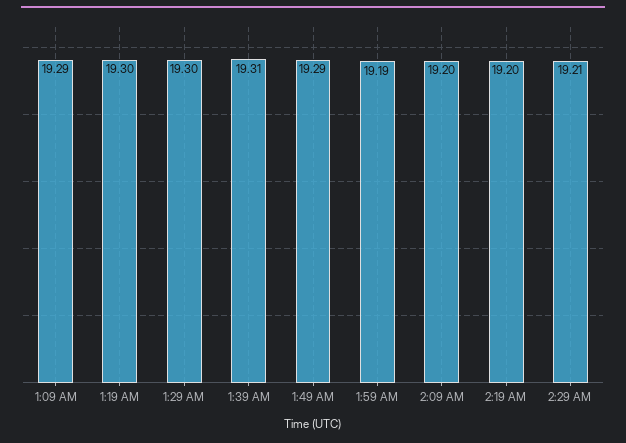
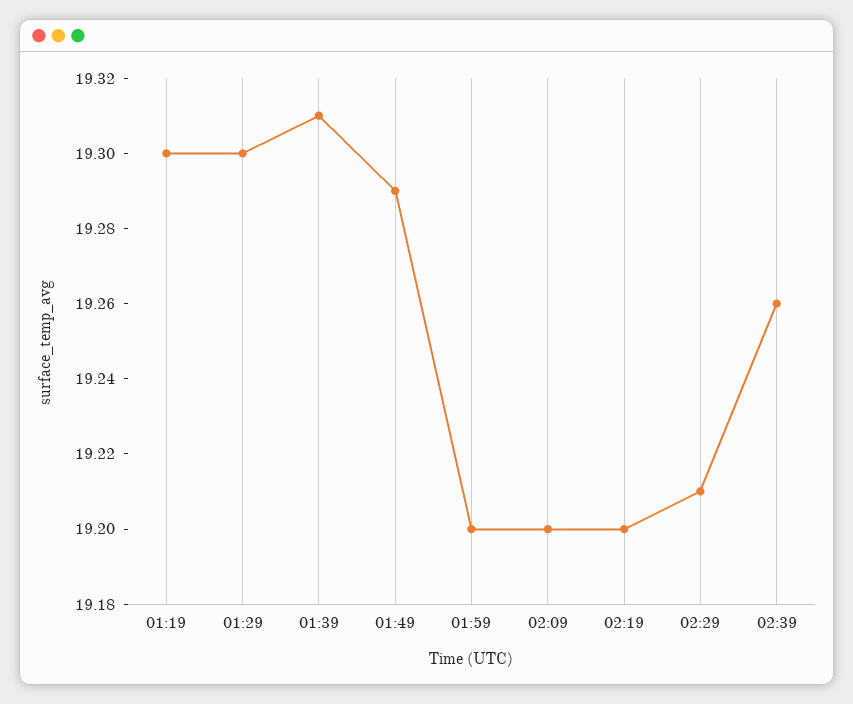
1:09 AM: 19.29 -> none
1:59 AM: 19.19 -> 19.2
02:39: none -> 19.26

